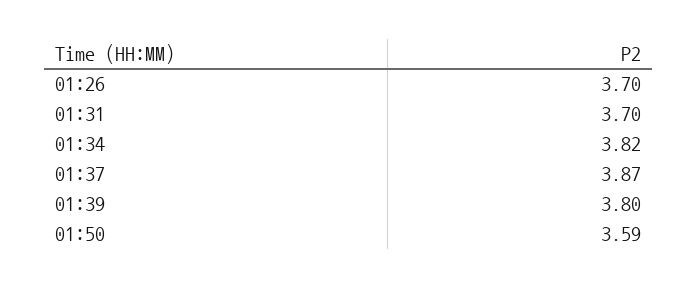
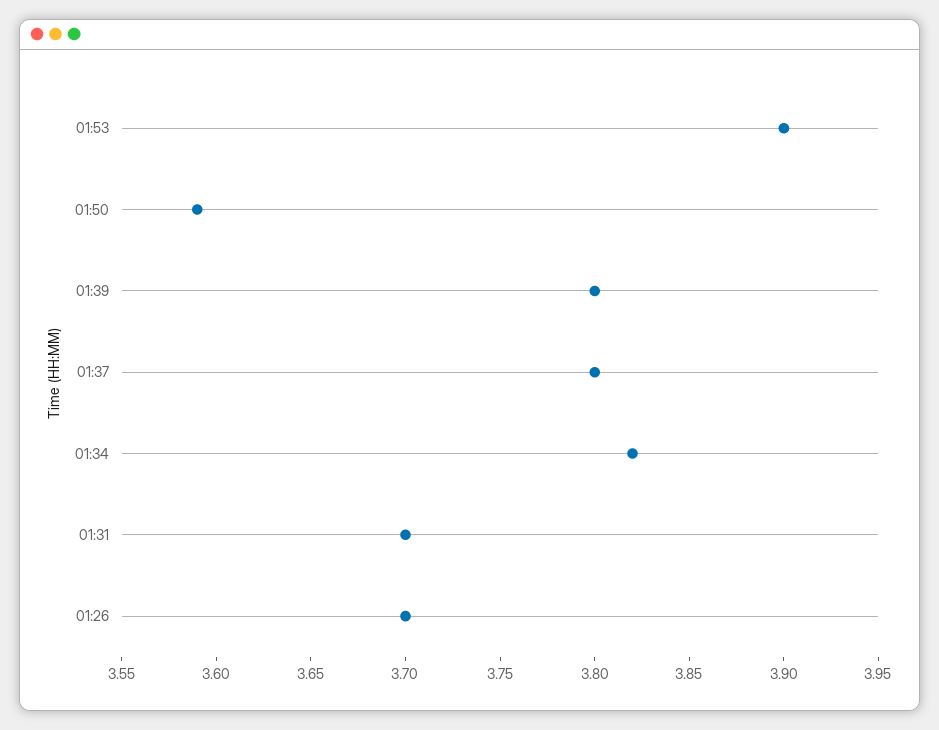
01:37: 3.87 -> 3.8
01:53: none -> 3.9

